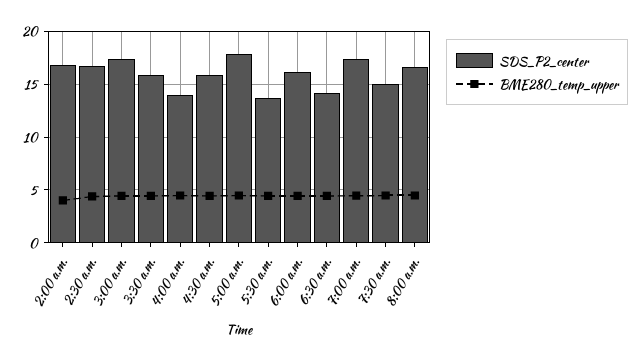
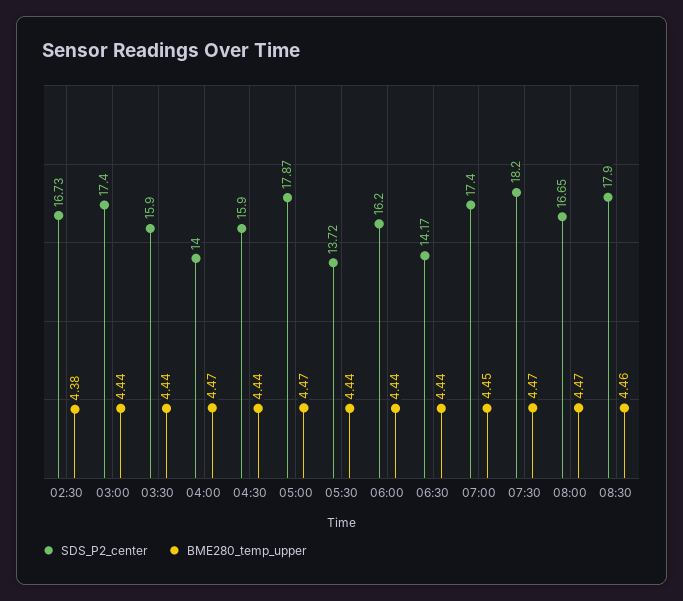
SDS_P2_center, 2:00 a.m.: 17 -> none
BME280_temp_upper, 2:00 a.m.: 4 -> none
SDS_P2_center, 7:30 a.m.: 15 -> 18.2
SDS_P2_center, 08:30: none -> 17.9
BME280_temp_upper, 08:30: none -> 4.46

